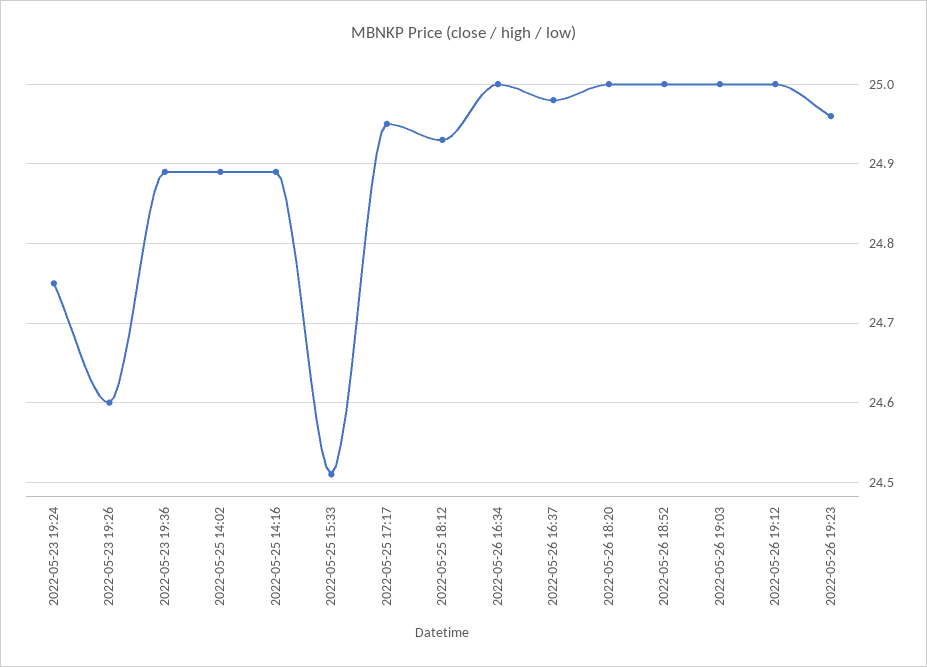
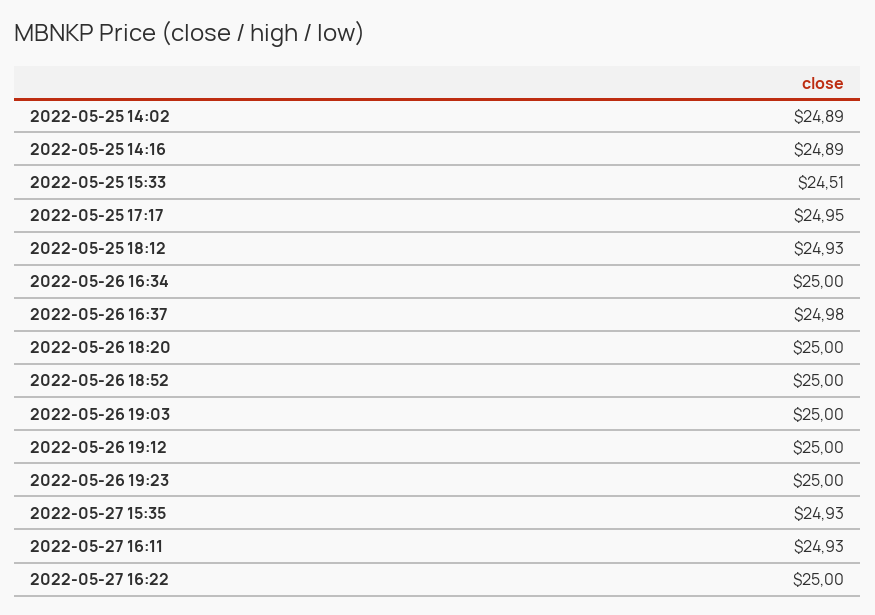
2022-05-23 19:24: 24.75 -> none
2022-05-23 19:26: 24.6 -> none
2022-05-23 19:36: 24.89 -> none
2022-05-26 19:23: 24.96 -> 25
2022-05-27 15:35: none -> 24.93
2022-05-27 16:11: none -> 24.93
2022-05-27 16:22: none -> 25

